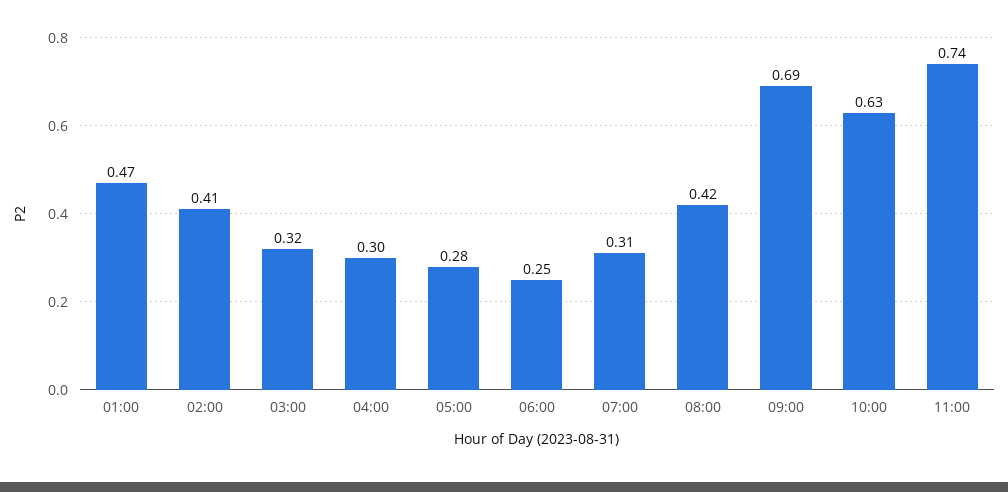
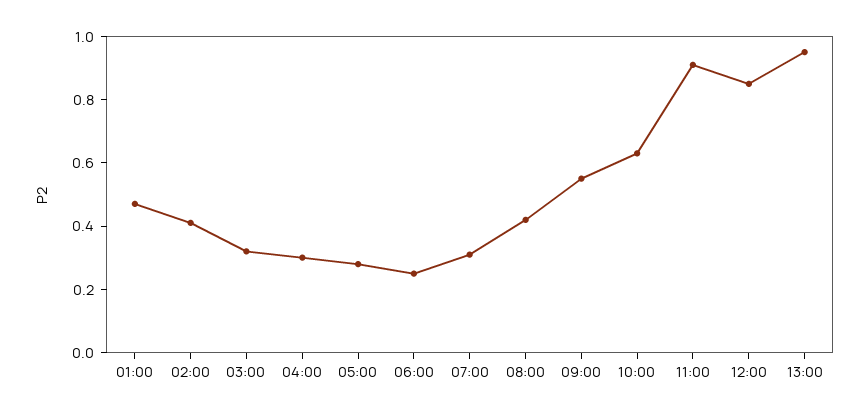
09:00: 0.69 -> 0.55
11:00: 0.74 -> 0.9
12:00: none -> 0.85
13:00: none -> 0.95

